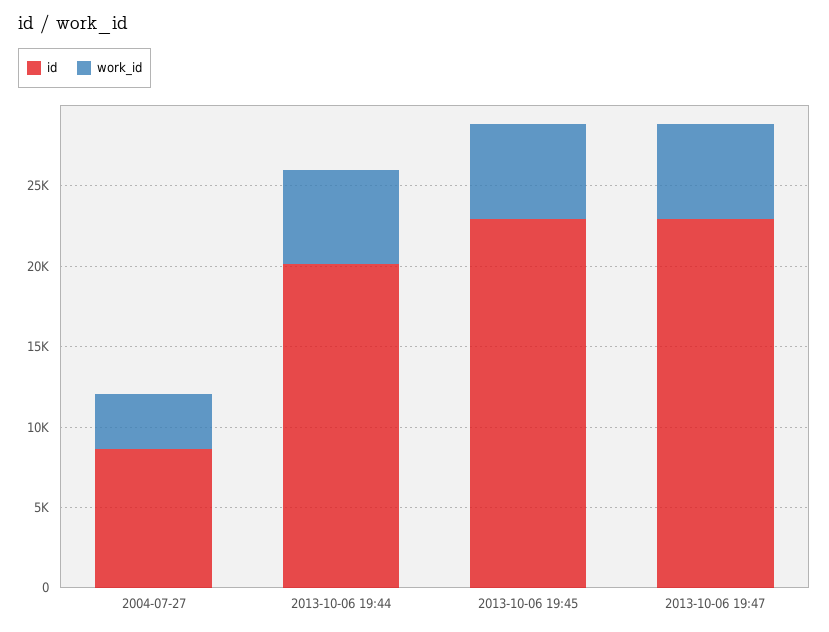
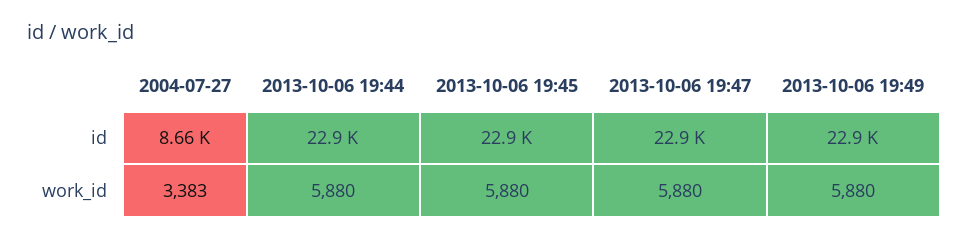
id, 2013-10-06 19:44: 20000 -> 22900
id, 2013-10-06 19:49: none -> 22900
work_id, 2013-10-06 19:49: none -> 5880

